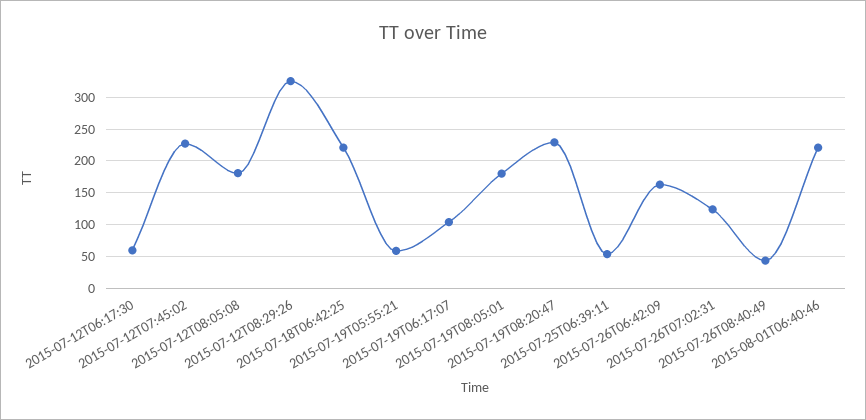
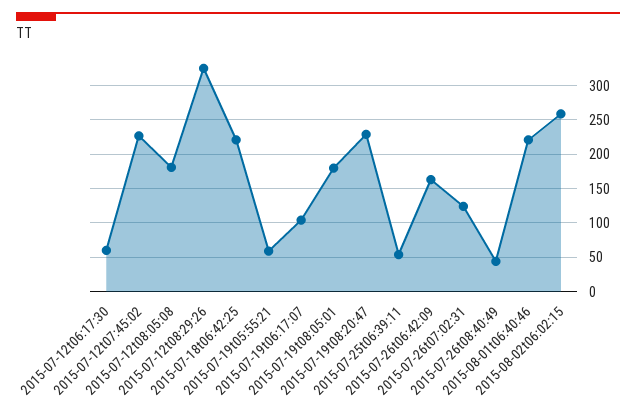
2015-08-02t06:02:15: none -> 260

